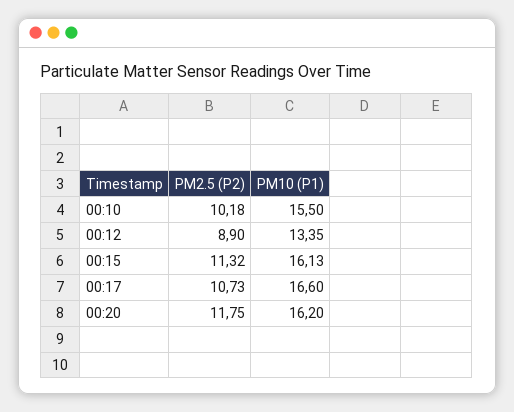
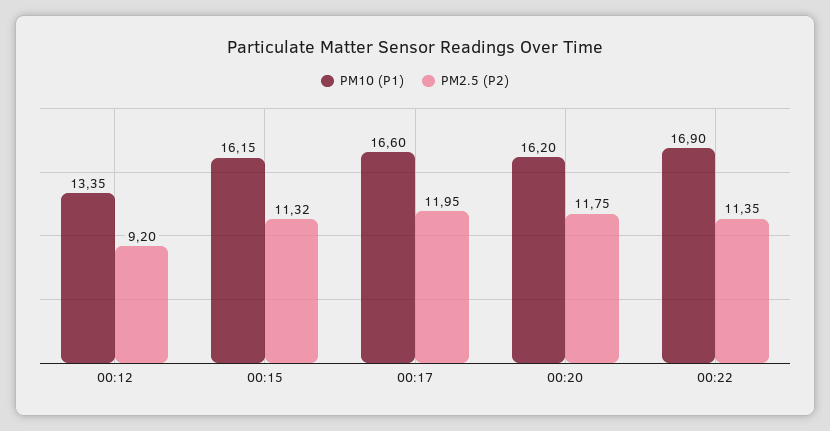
PM2.5 (P2), 00:10: 10.18 -> none
PM10 (P1), 00:10: 15.5 -> none
PM2.5 (P2), 00:12: 8.9 -> 9.2
PM10 (P1), 00:15: 16.13 -> 16.15
PM2.5 (P2), 00:17: 10.73 -> 11.95
PM10 (P1), 00:22: none -> 16.9
PM2.5 (P2), 00:22: none -> 11.35

